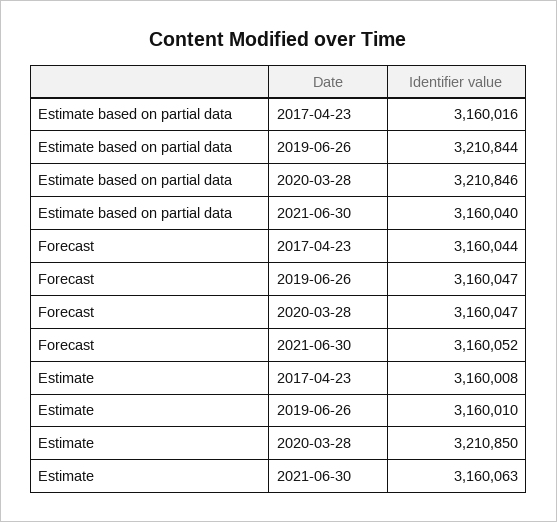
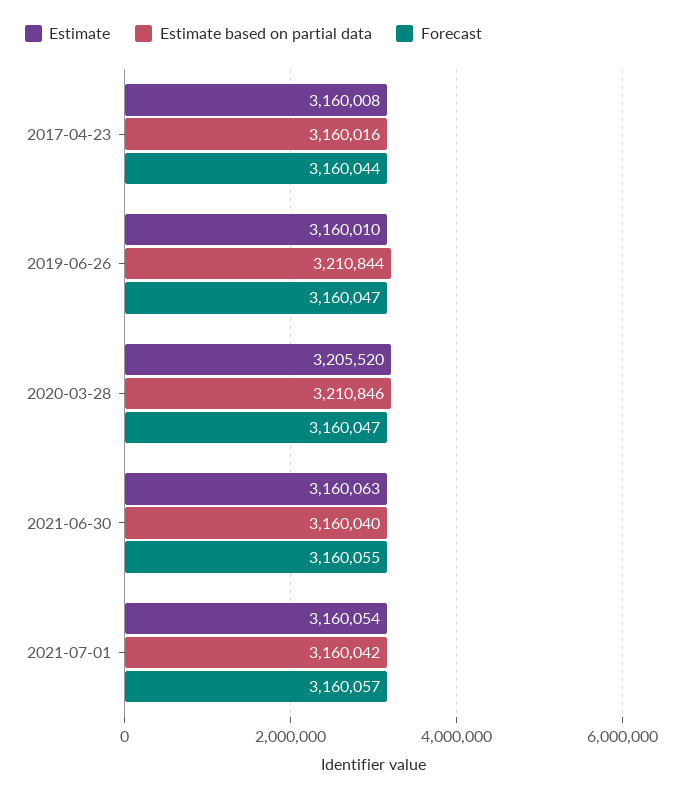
Forecast, 2021-06-30: 3160052 -> 3160055
Estimate, 2020-03-28: 3210850 -> 3205520
Estimate, 2021-07-01: none -> 3160054
Estimate based on partial data, 2021-07-01: none -> 3160042
Forecast, 2021-07-01: none -> 3160057

